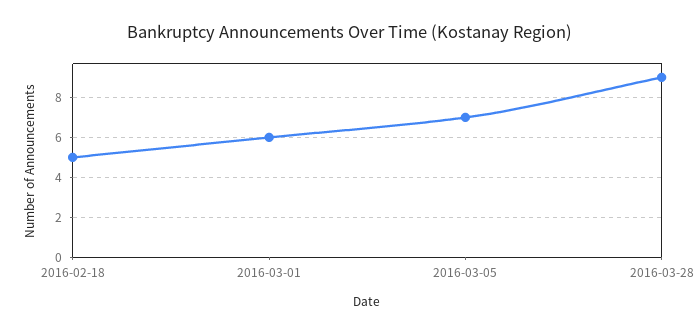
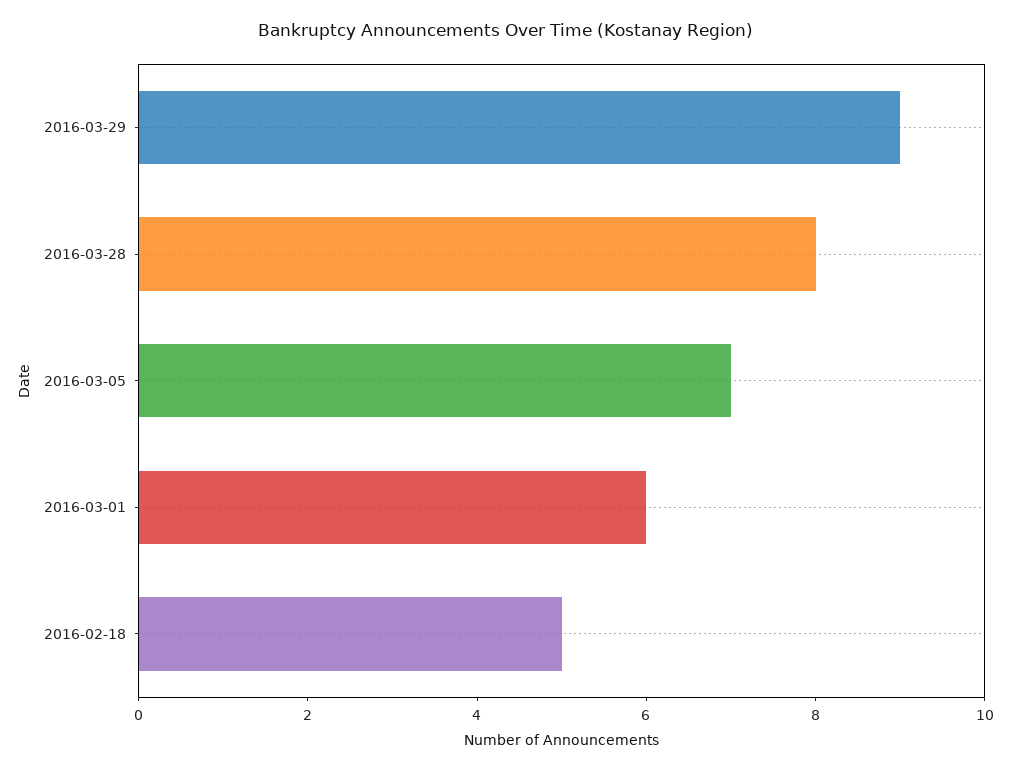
2016-03-28: 9 -> 8
2016-03-29: none -> 9

